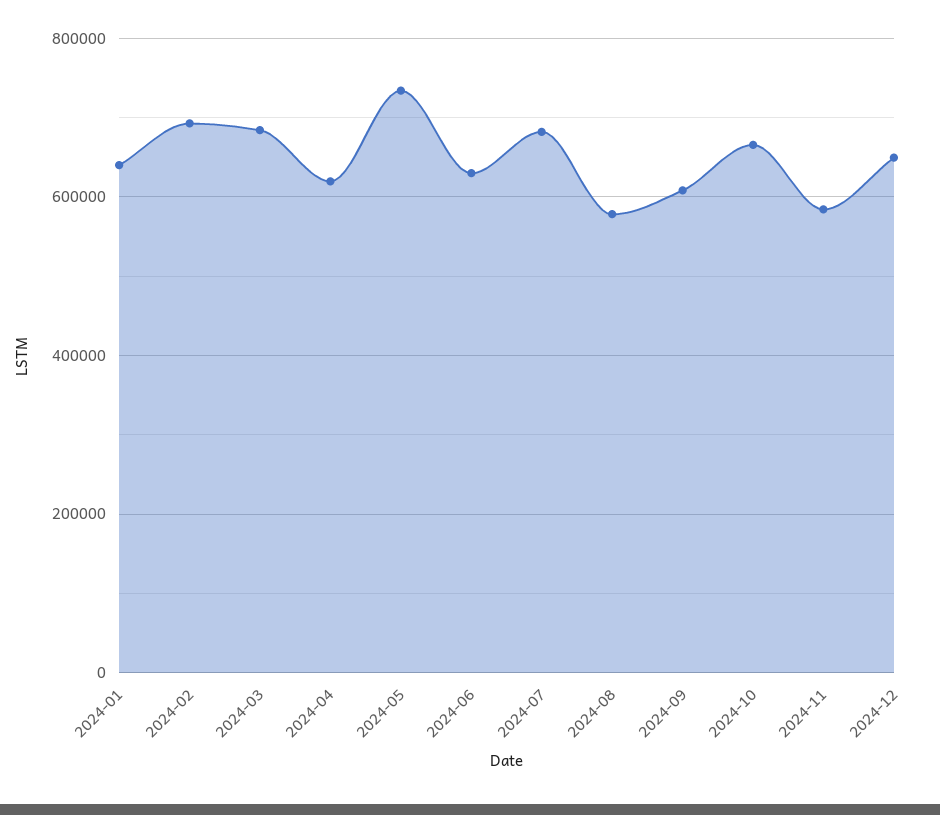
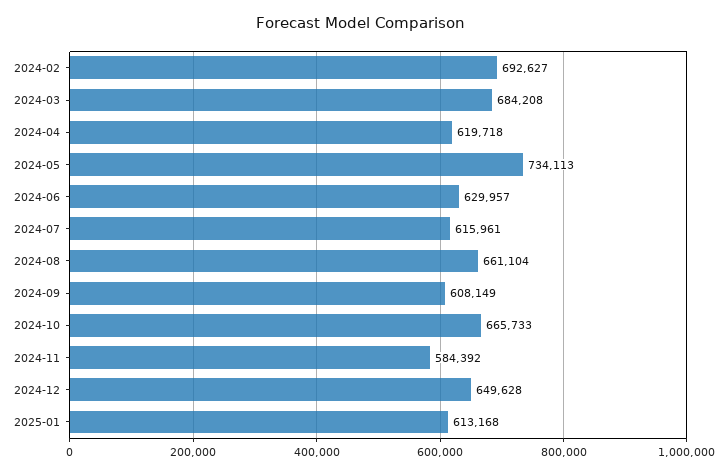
2024-01: 640000 -> none
2024-07: 680000 -> 615961
2024-08: 580000 -> 661104
2025-01: none -> 613168

